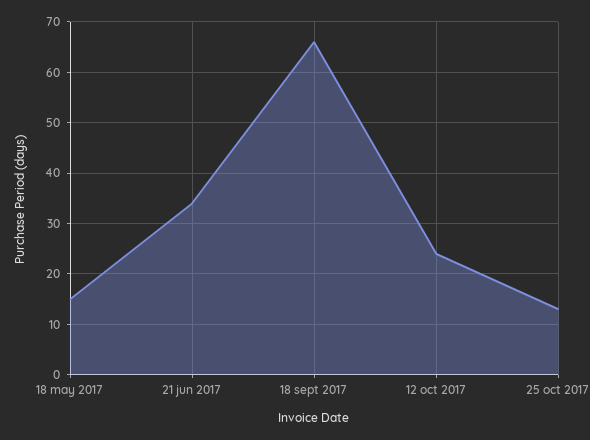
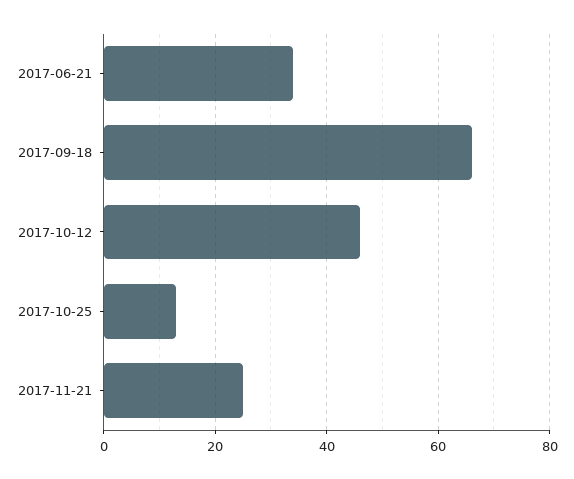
18 may 2017: 15 -> none
12 oct 2017: 25 -> 45
2017-11-21: none -> 25

